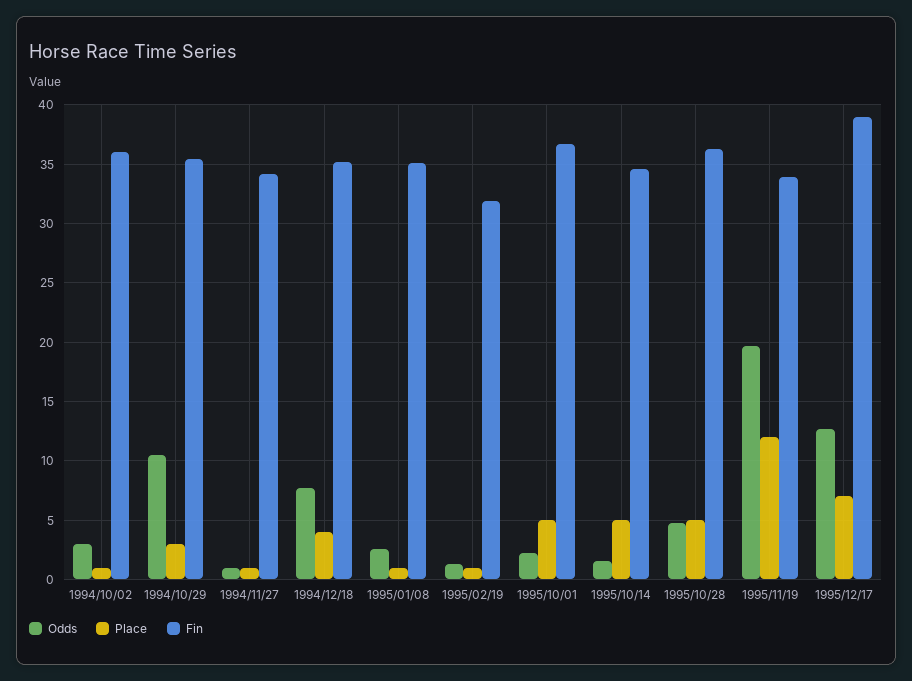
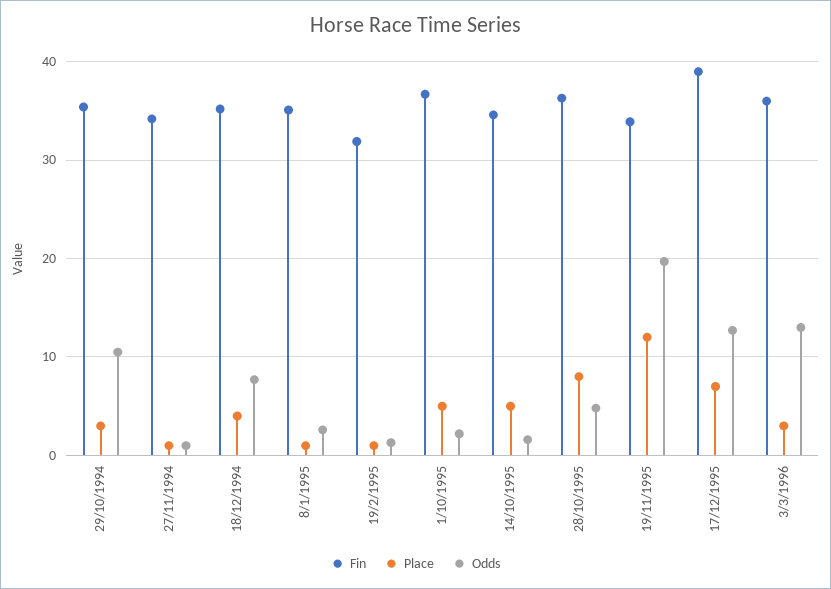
Odds, 1994/10/02: 3 -> none
Place, 1994/10/02: 1 -> none
Fin, 1994/10/02: 36 -> none
Place, 1995/10/28: 5 -> 8
Fin, 3/3/1996: none -> 36
Place, 3/3/1996: none -> 3
Odds, 3/3/1996: none -> 13

